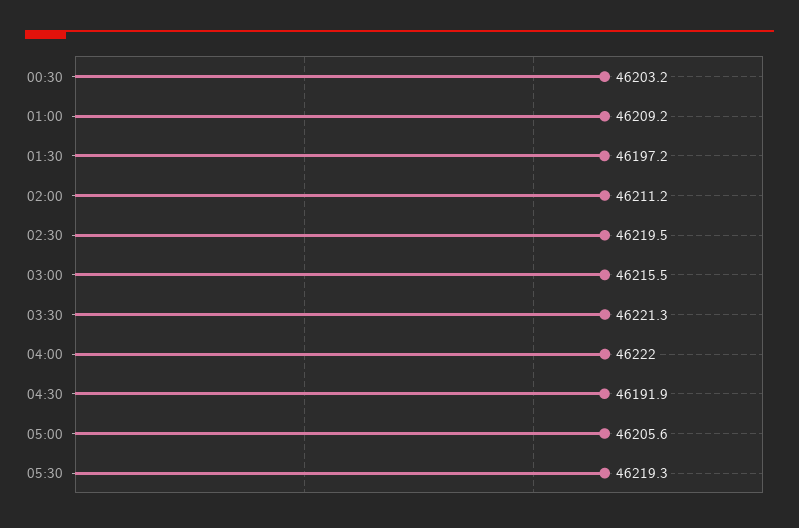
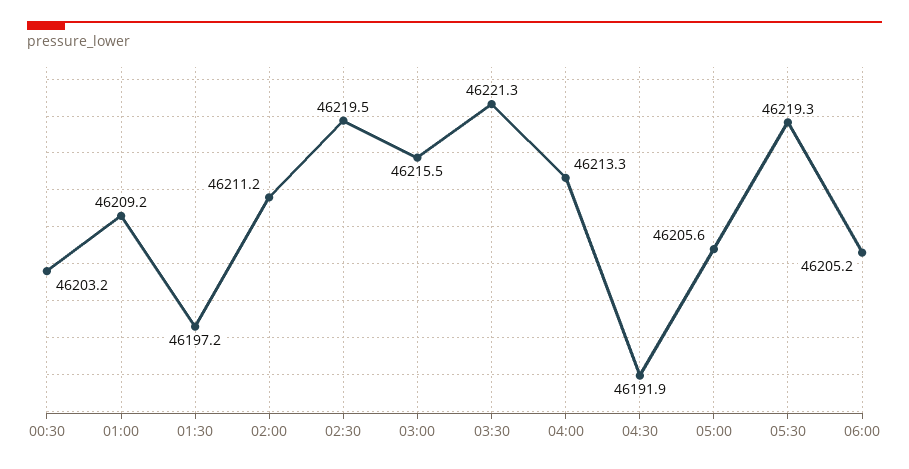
04:00: 46222 -> 46213.3
06:00: none -> 46205.2

